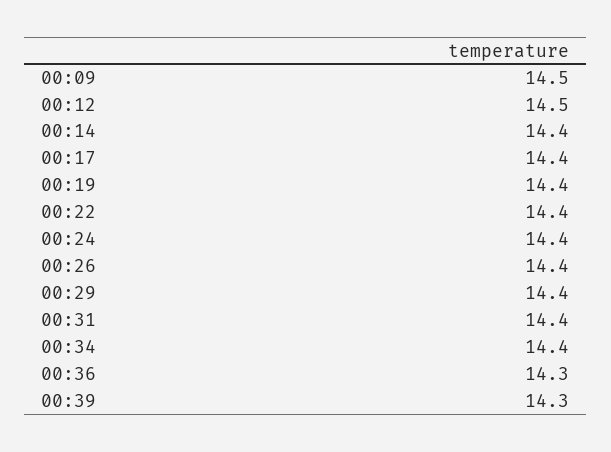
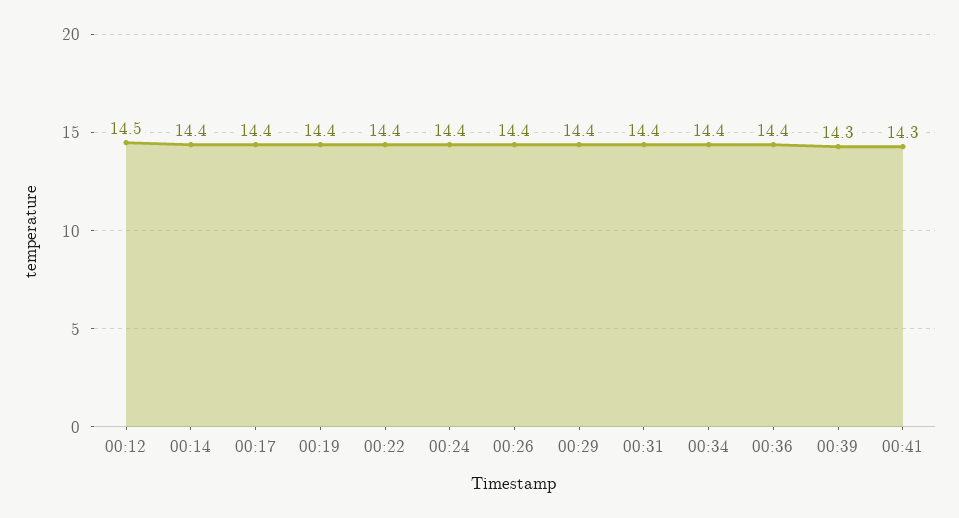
00:09: 14.5 -> none
00:36: 14.3 -> 14.4
00:41: none -> 14.3

